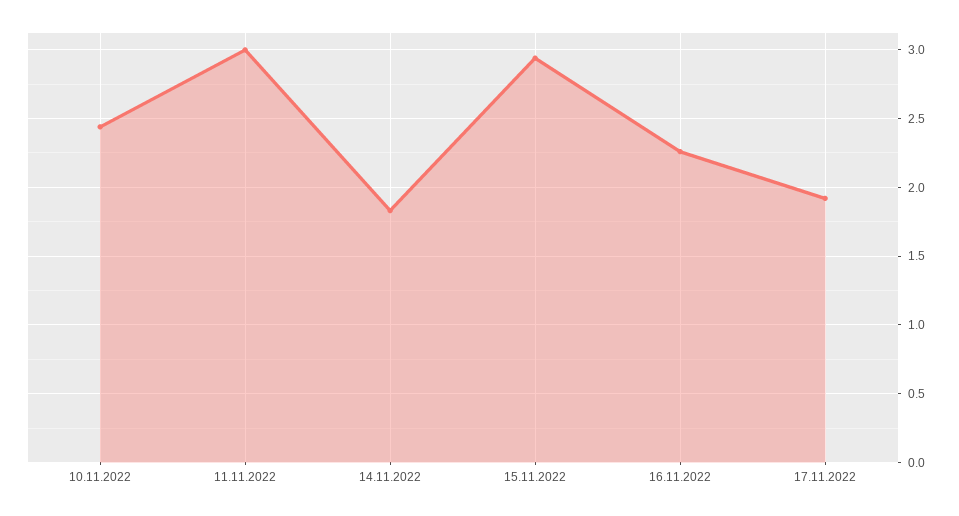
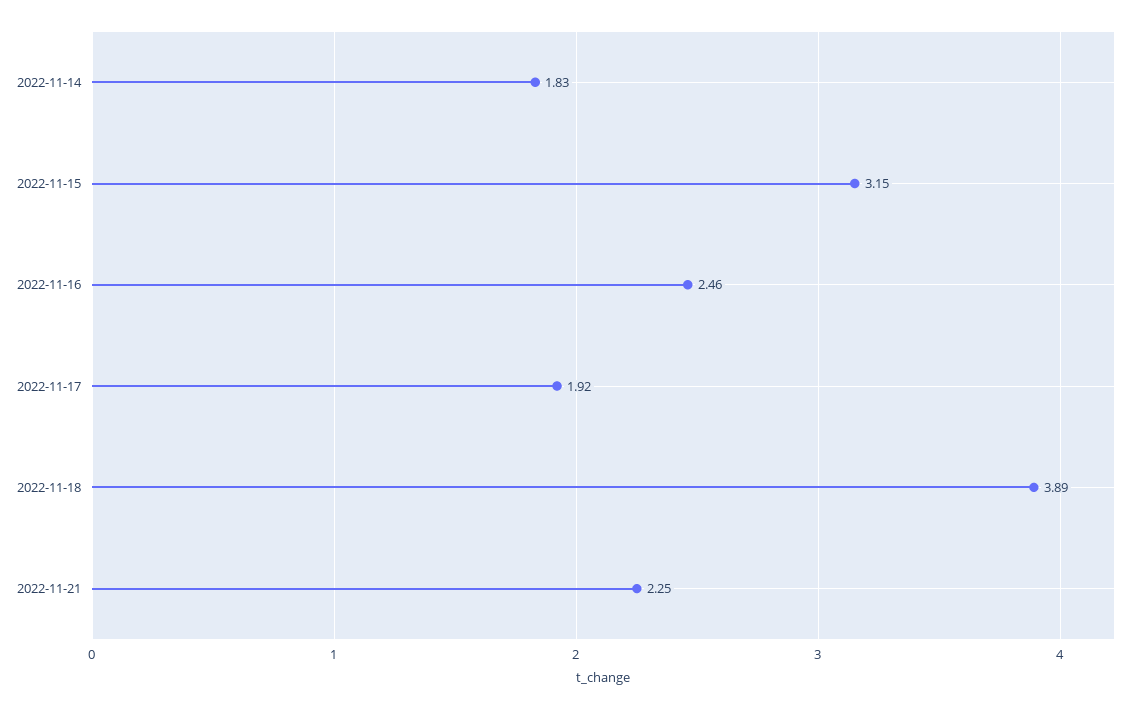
10.11.2022: 2.45 -> none
11.11.2022: 3 -> none
15.11.2022: 2.95 -> 3.15
16.11.2022: 2.25 -> 2.46
2022-11-18: none -> 3.89
2022-11-21: none -> 2.25

